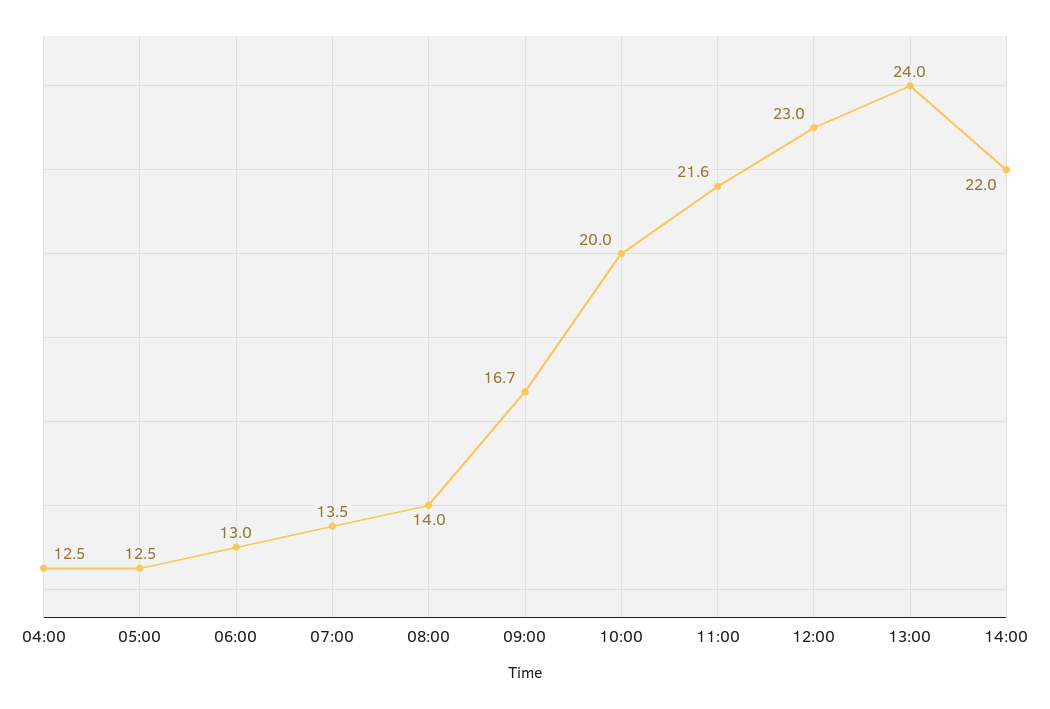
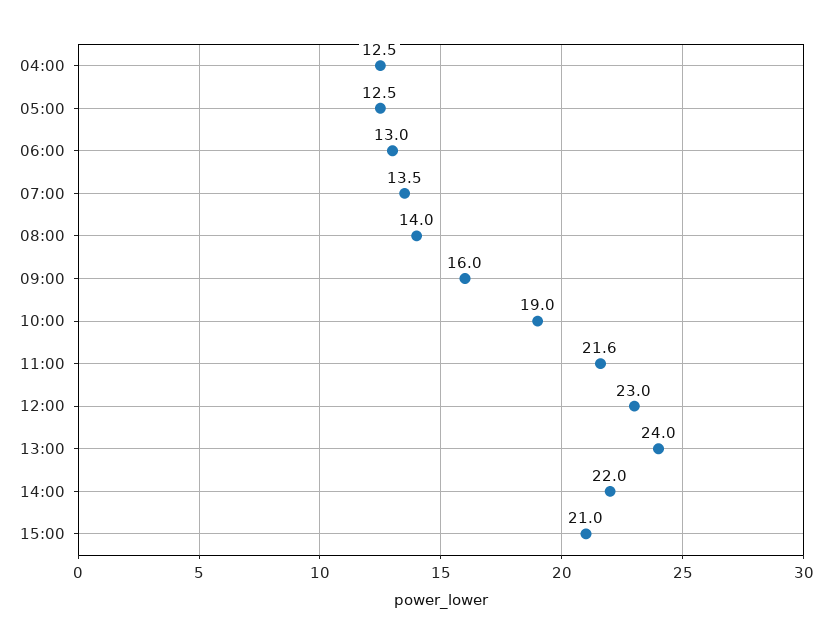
09:00: 16.7 -> 16
10:00: 20 -> 19
15:00: none -> 21

